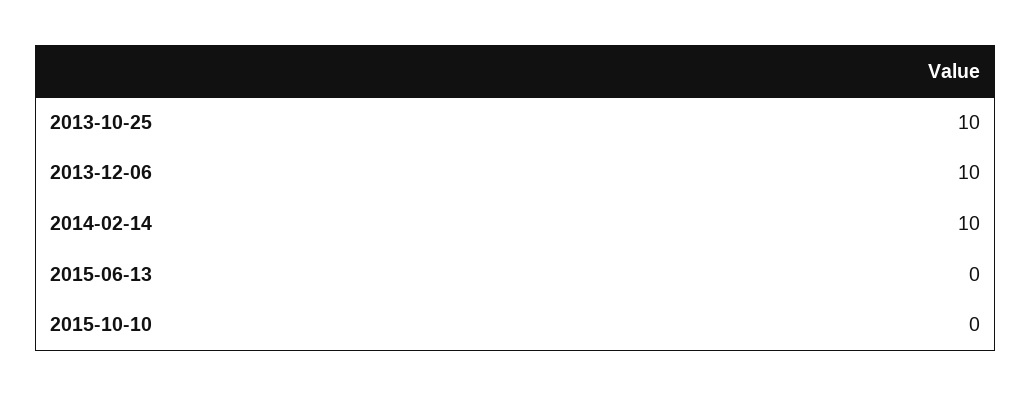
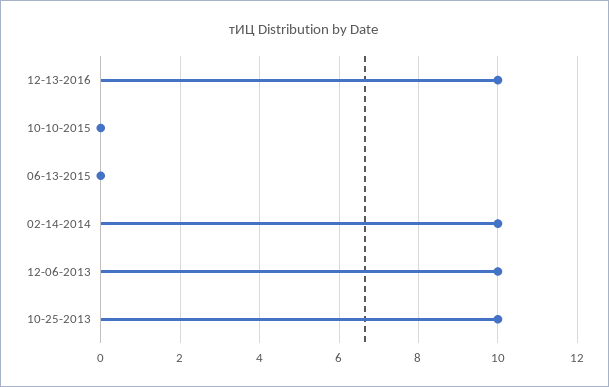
12-13-2016: none -> 10

